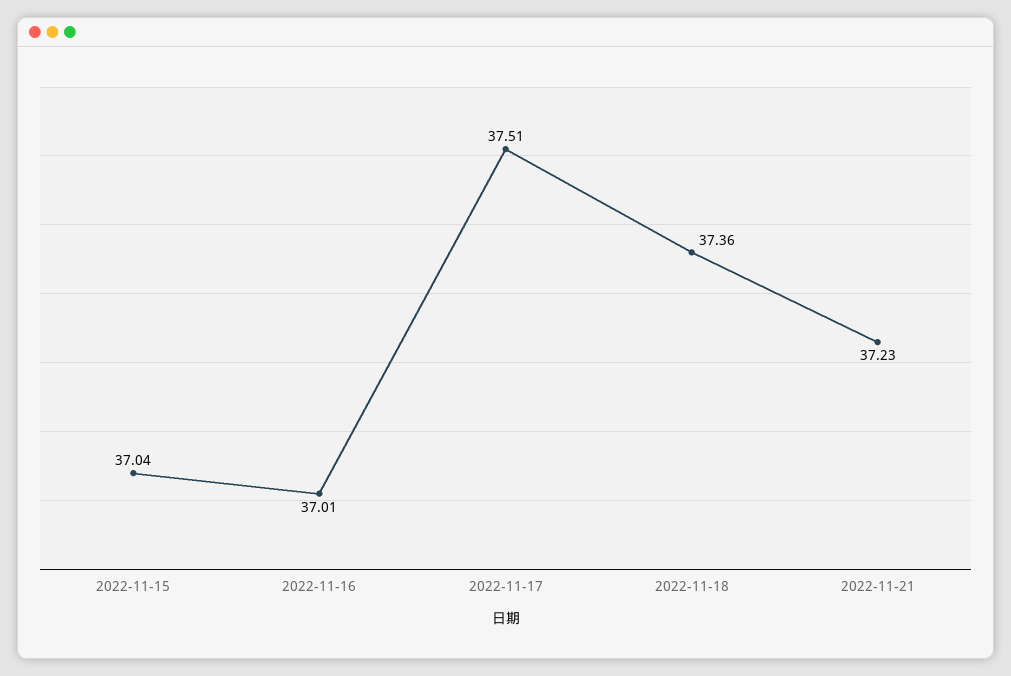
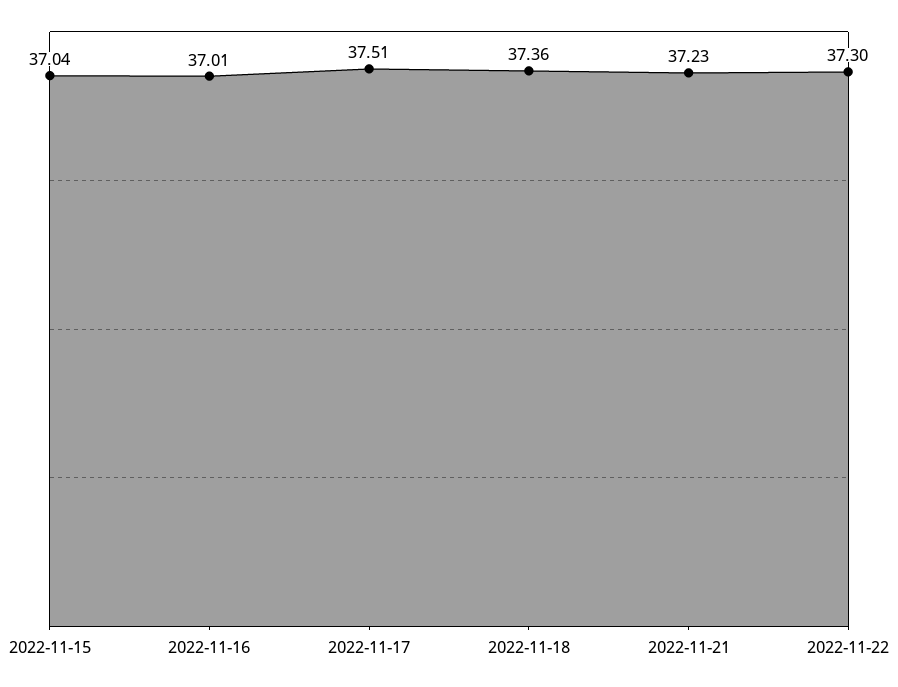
2022-11-22: none -> 37.3

